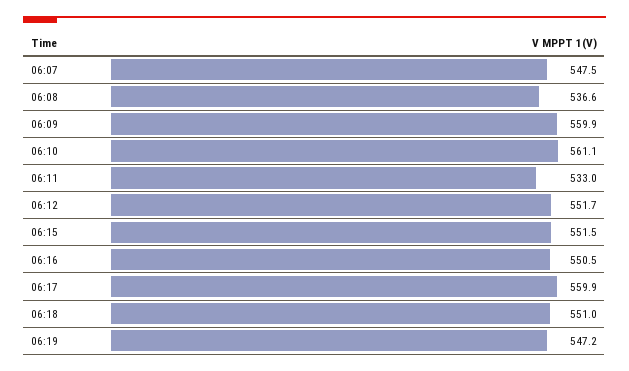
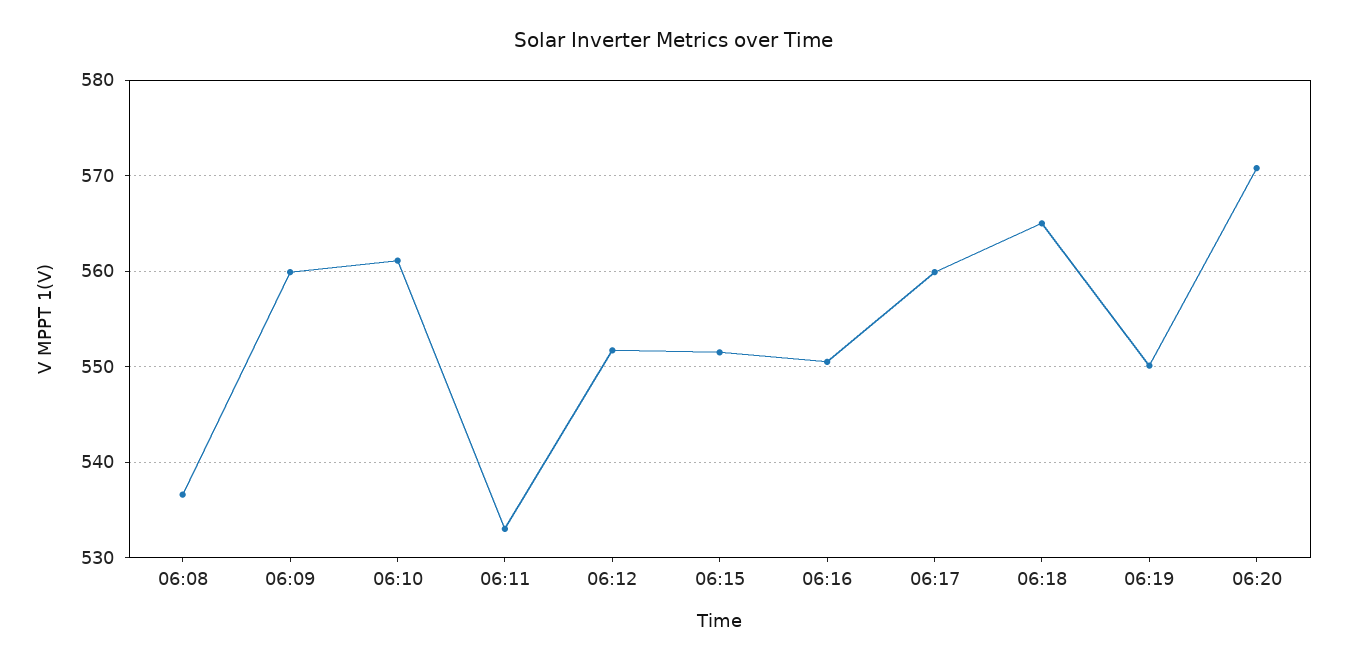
06:07: 547.5 -> none
06:18: 551 -> 565
06:19: 547.2 -> 550
06:20: none -> 571

